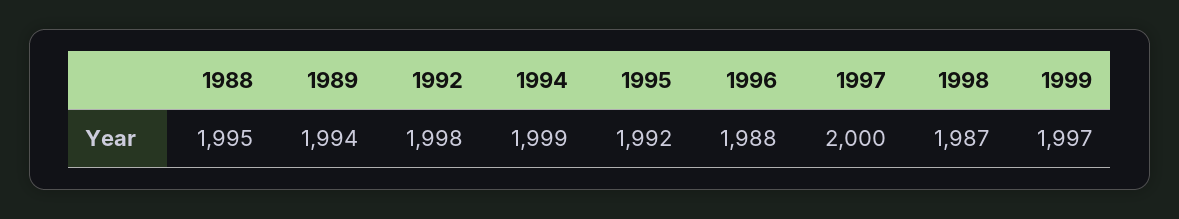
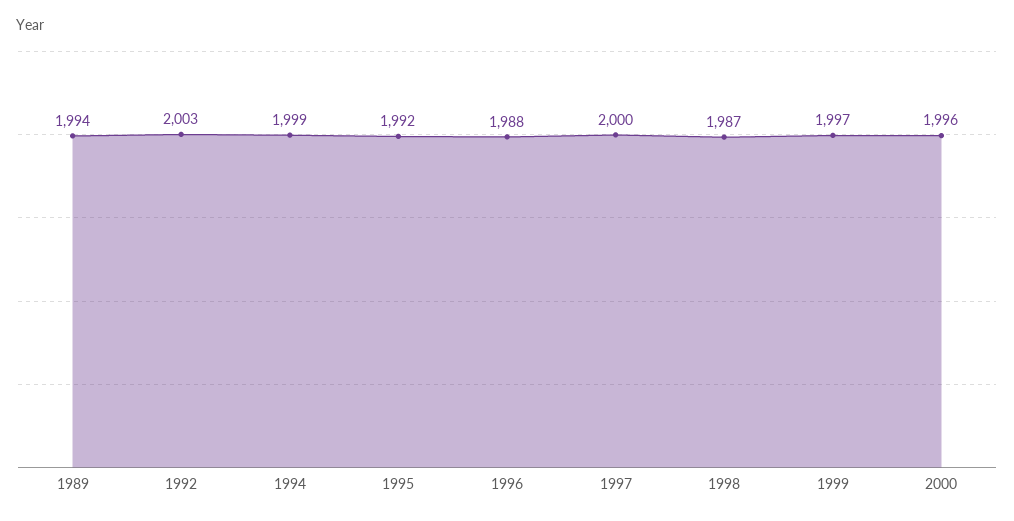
1988: 1995 -> none
1992: 1998 -> 2003
2000: none -> 1996

